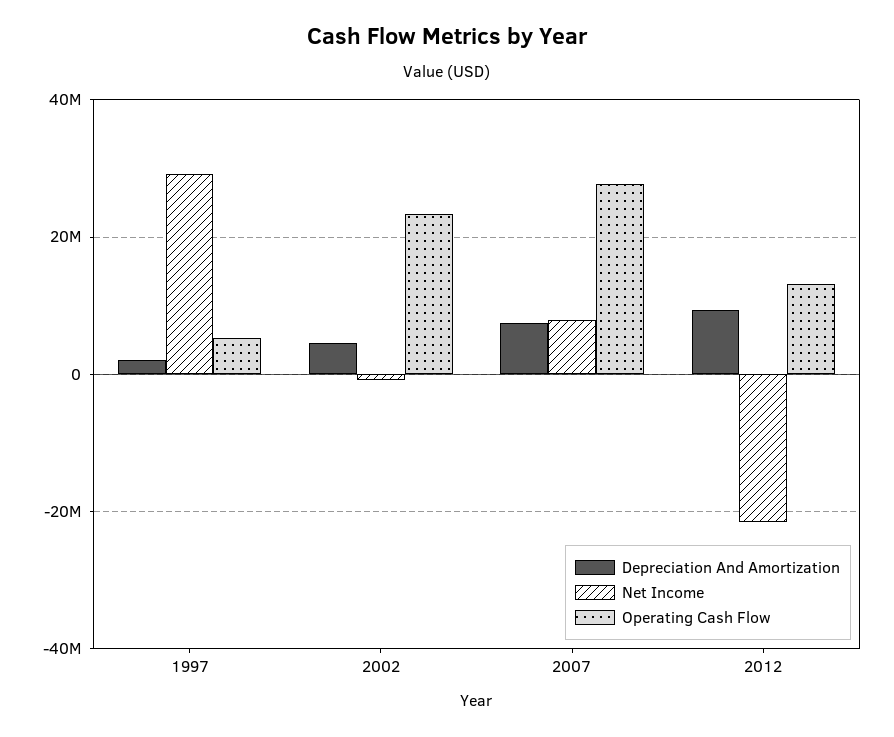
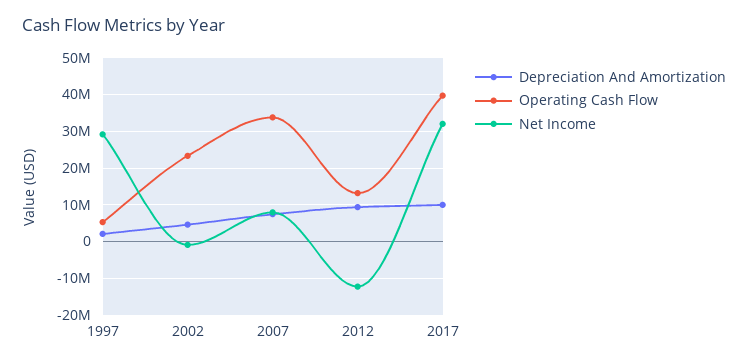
Operating Cash Flow, 2007: 28000000 -> 34000000
Net Income, 2012: -22000000 -> -12000000
Depreciation And Amortization, 2017: none -> 10000000
Operating Cash Flow, 2017: none -> 40000000
Net Income, 2017: none -> 32000000

